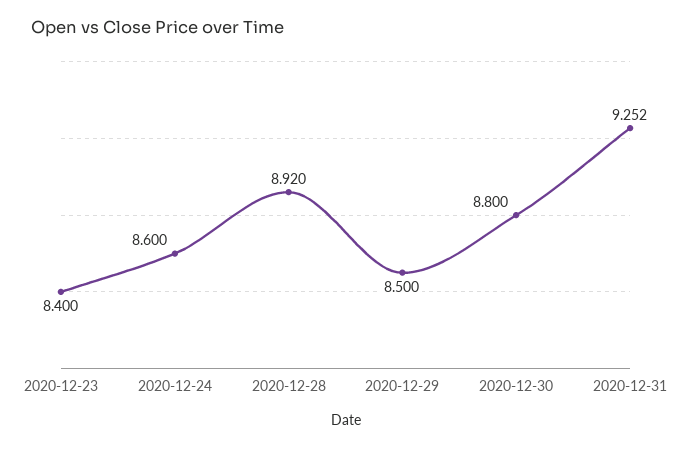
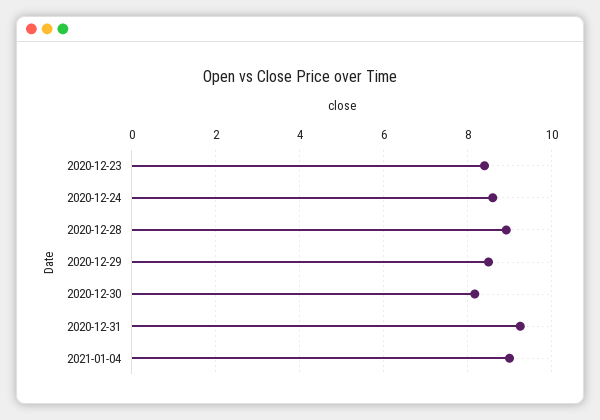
2020-12-30: 8.8 -> 8.2
2021-01-04: none -> 9

